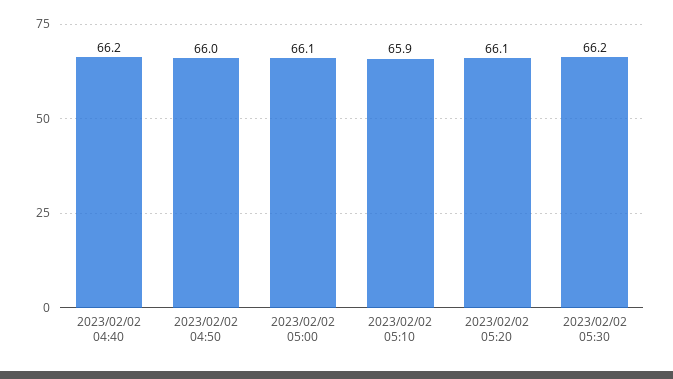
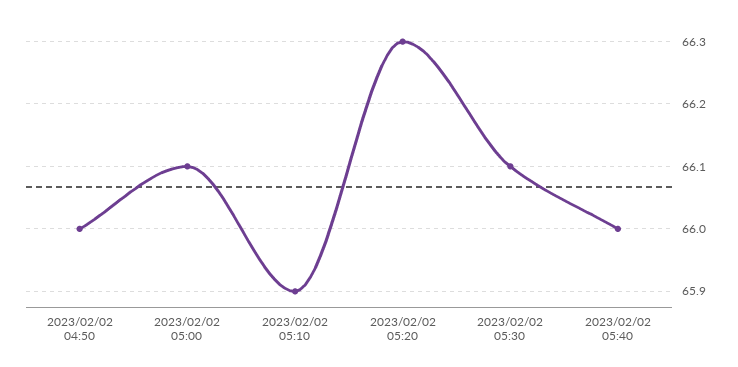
2023/02/02 04:40: 66.2 -> none
2023/02/02 05:20: 66.1 -> 66.3
2023/02/02 05:30: 66.2 -> 66.1
2023/02/02 05:40: none -> 66

